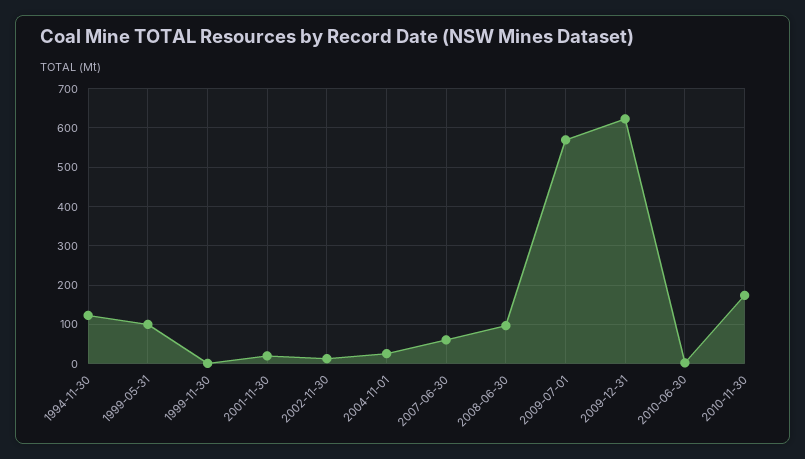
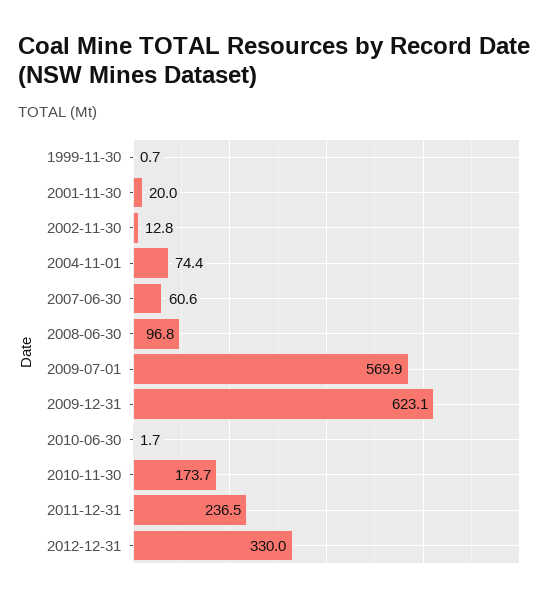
1994-11-30: 120 -> none
1999-05-31: 100 -> none
2004-11-01: 20 -> 74.4
2011-12-31: none -> 236.5
2012-12-31: none -> 330

